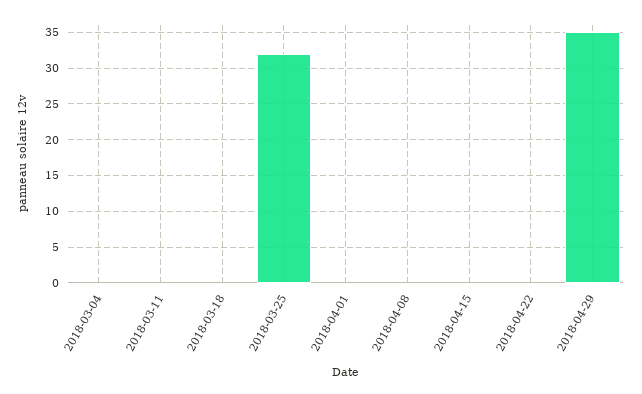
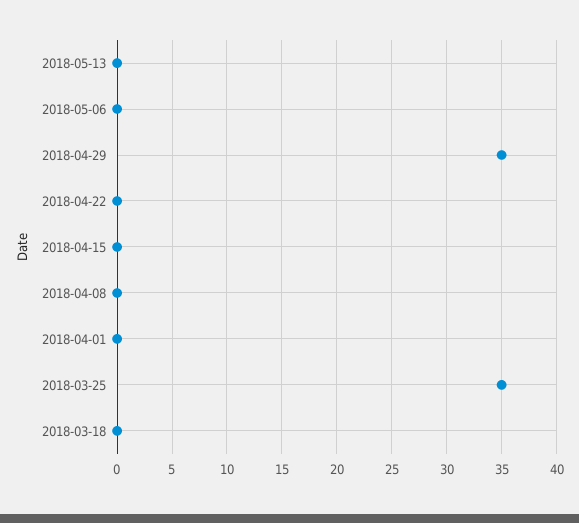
2018-03-04: 0 -> none
2018-03-11: 0 -> none
2018-03-25: 32 -> 35
2018-05-13: none -> 0
2018-05-06: none -> 0

